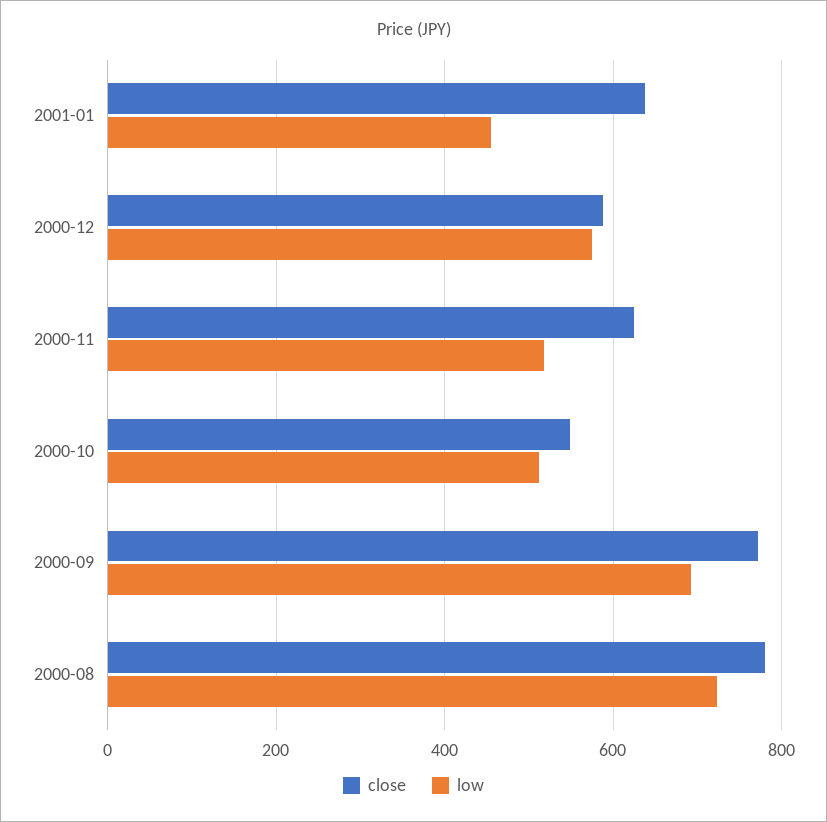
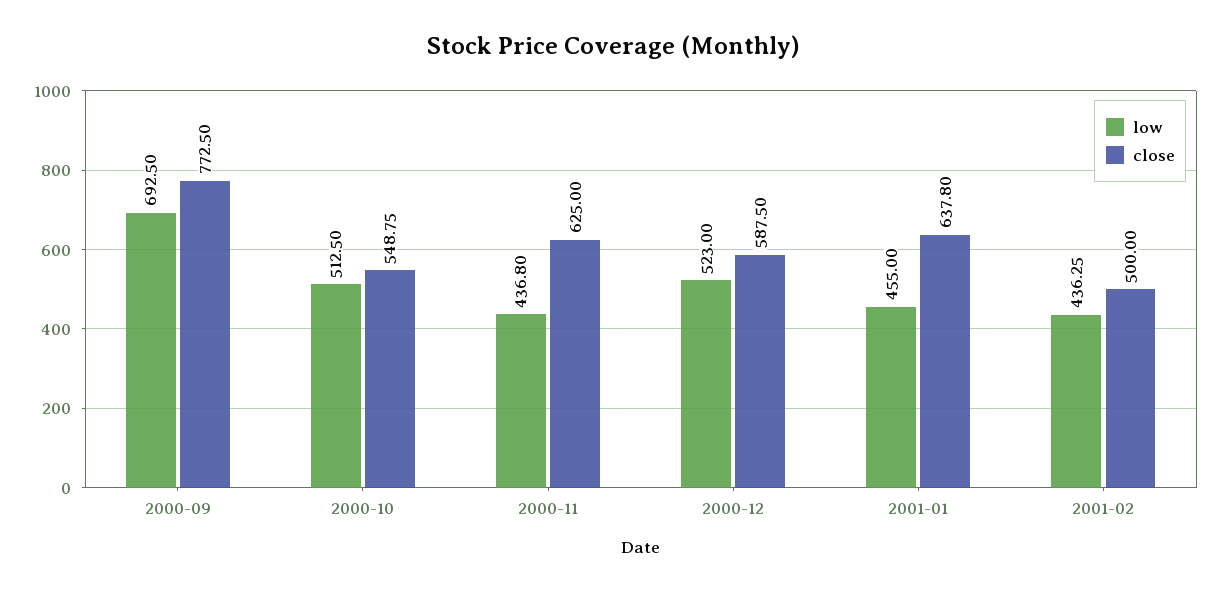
low, 2000-12: 580 -> 523
low, 2000-11: 520 -> 436.8
close, 2000-08: 780 -> none
low, 2000-08: 720 -> none
low, 2001-02: none -> 436.25
close, 2001-02: none -> 500

